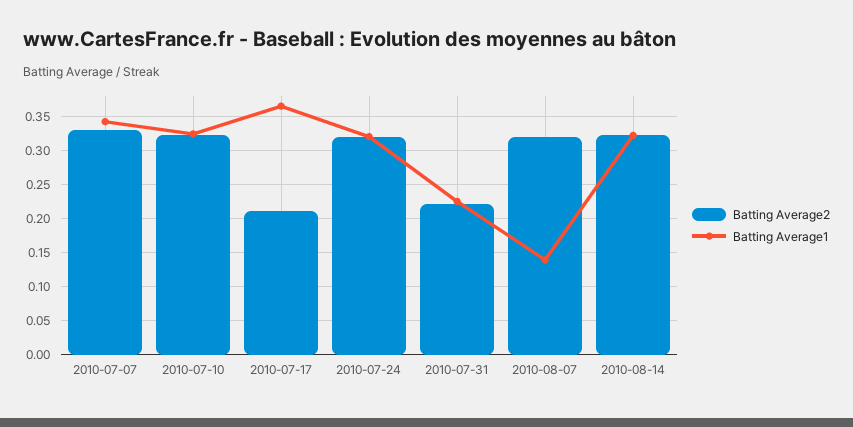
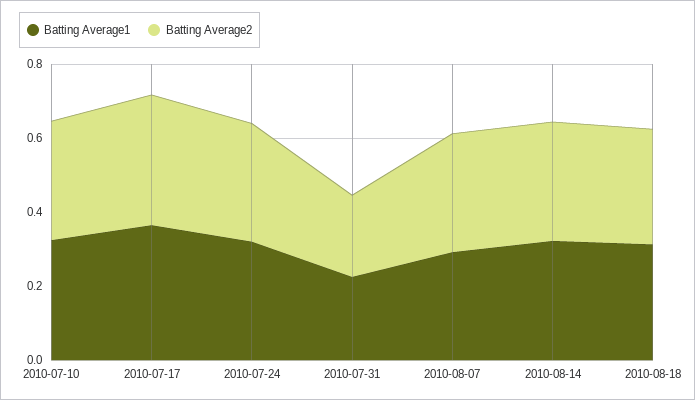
Batting Average2, 2010-07-07: 0.33 -> none
Batting Average1, 2010-07-07: 0.34 -> none
Batting Average2, 2010-07-17: 0.21 -> 0.35
Batting Average1, 2010-08-07: 0.14 -> 0.3
Batting Average1, 2010-08-18: none -> 0.3
Batting Average2, 2010-08-18: none -> 0.3

